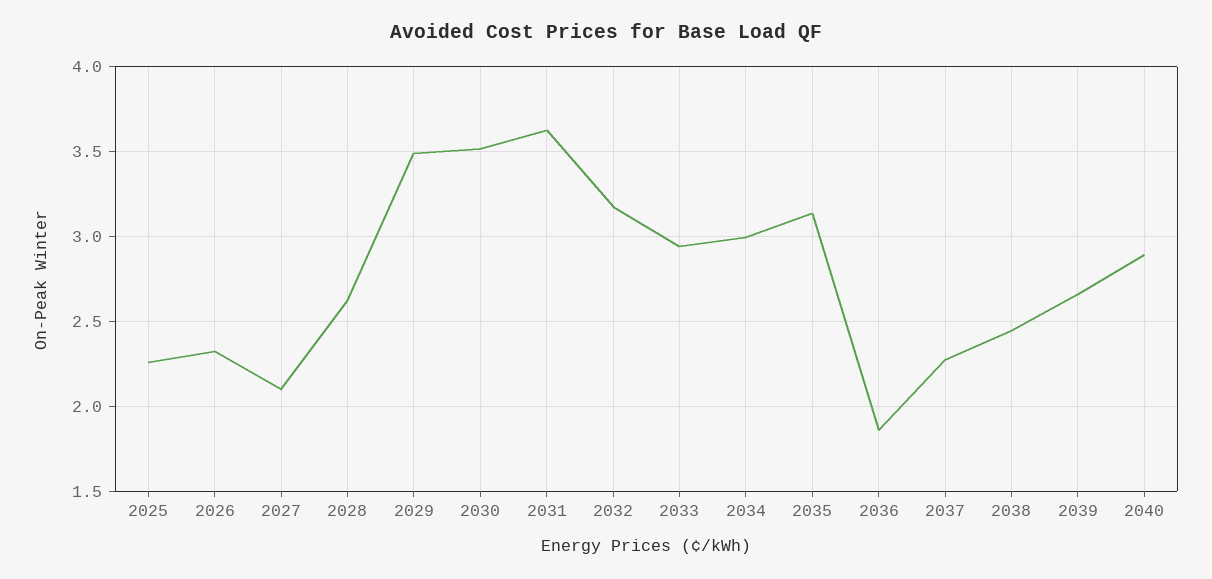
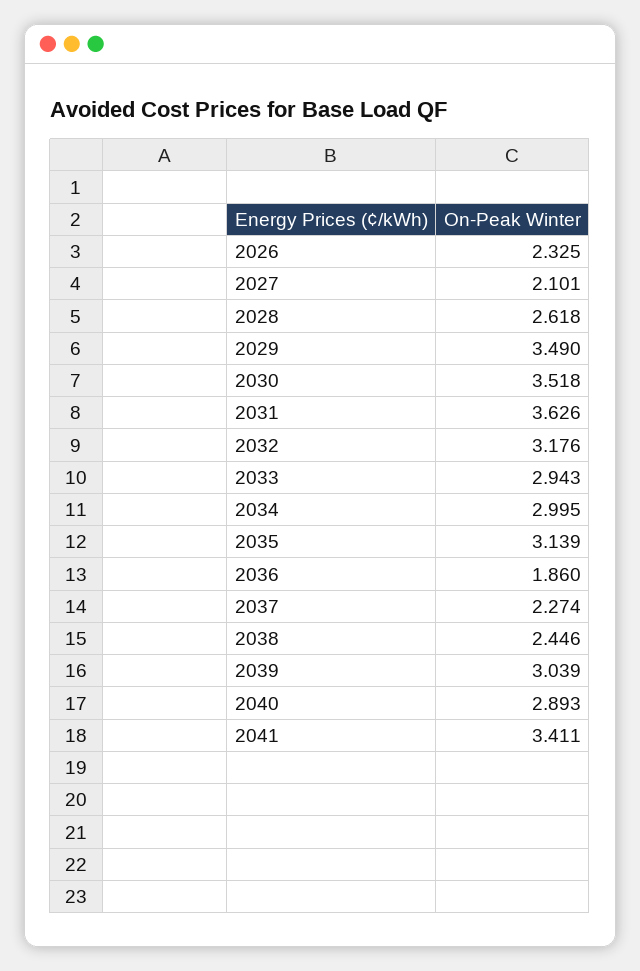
2025: 2.25 -> none
2039: 2.65 -> 3.039
2041: none -> 3.411

